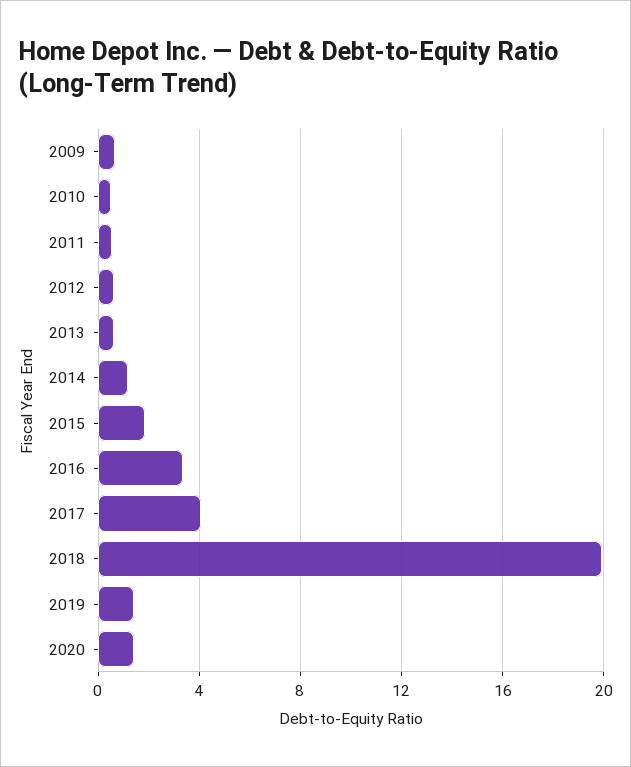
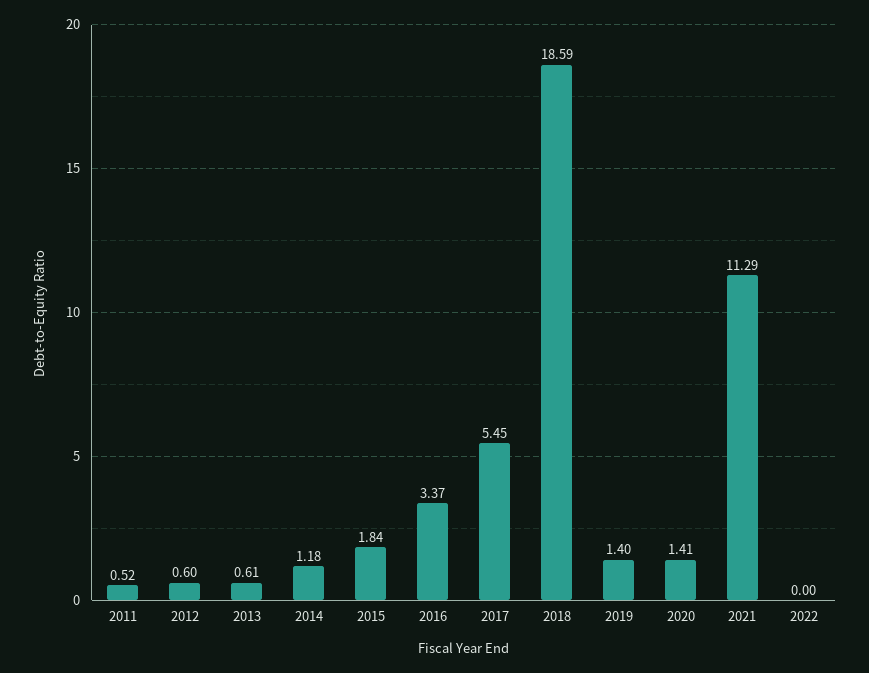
2009: 0.5 -> none
2010: 0.5 -> none
2017: 4 -> 5.45
2018: 20 -> 18.59
2021: none -> 11.29
2022: none -> 0

